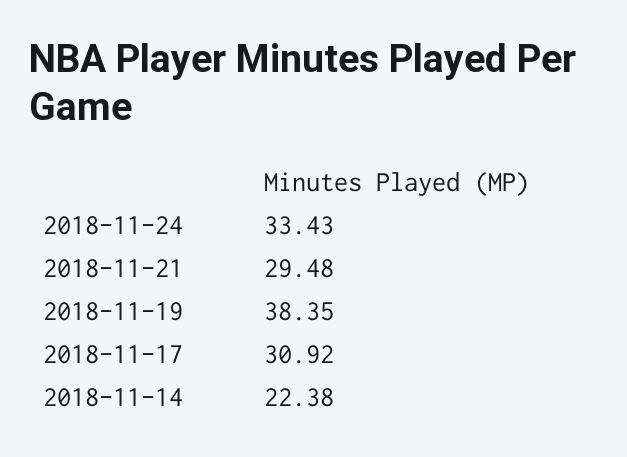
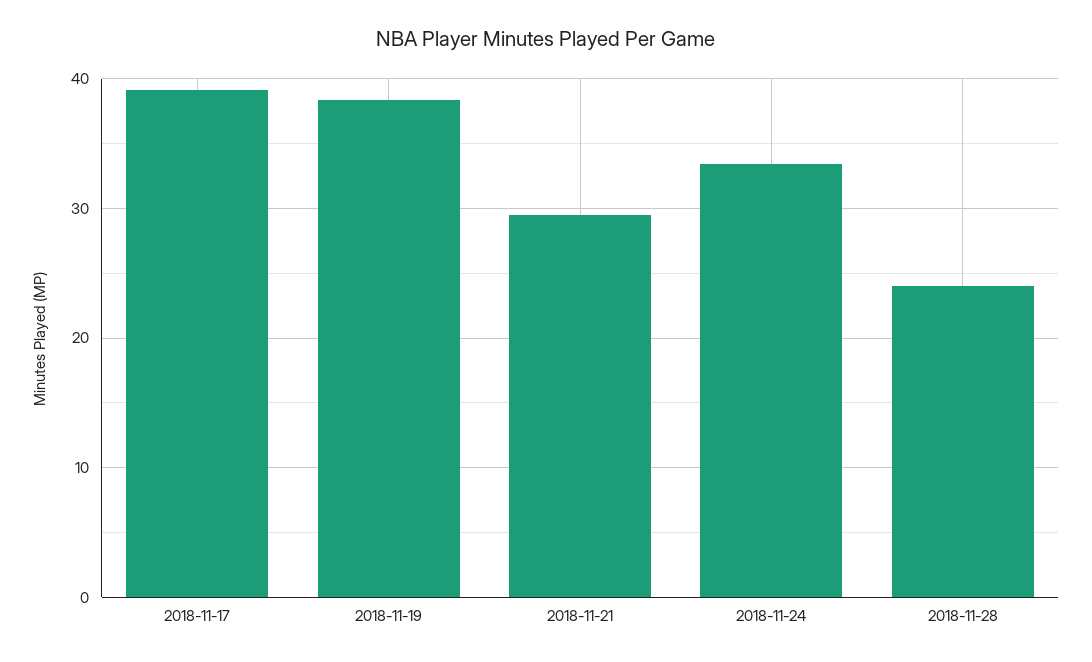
2018-11-17: 30.92 -> 39
2018-11-14: 22.38 -> none
2018-11-28: none -> 24

